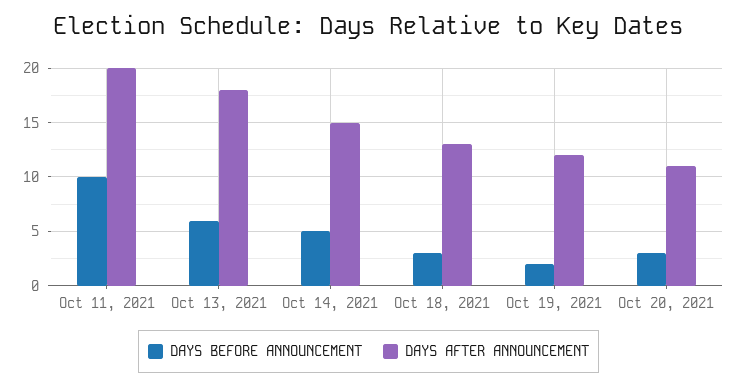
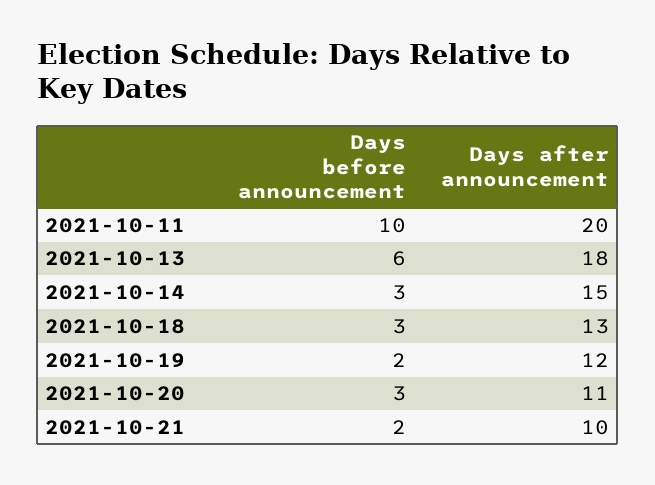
DAYS BEFORE ANNOUNCEMENT, Oct 14, 2021: 5 -> 3
DAYS BEFORE ANNOUNCEMENT, 2021-10-21: none -> 2
DAYS AFTER ANNOUNCEMENT, 2021-10-21: none -> 10

